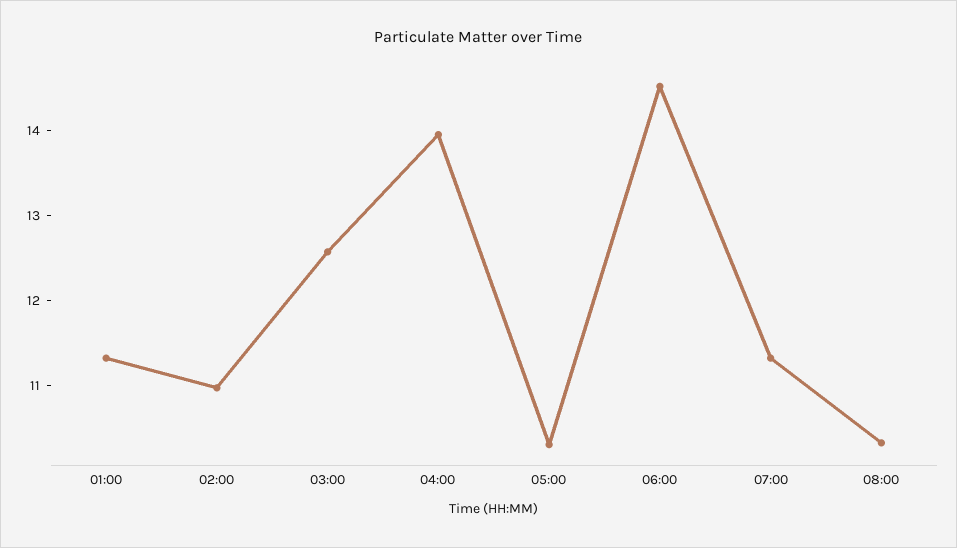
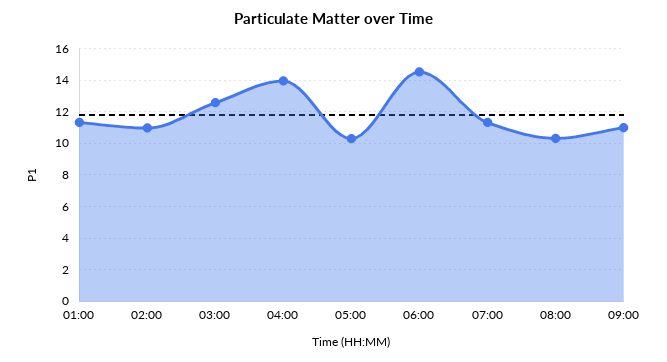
09:00: none -> 11

